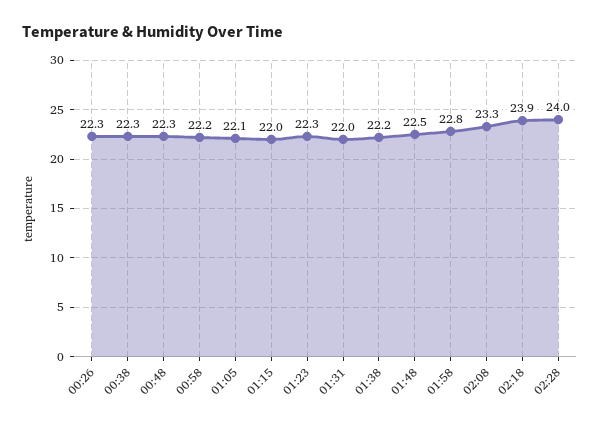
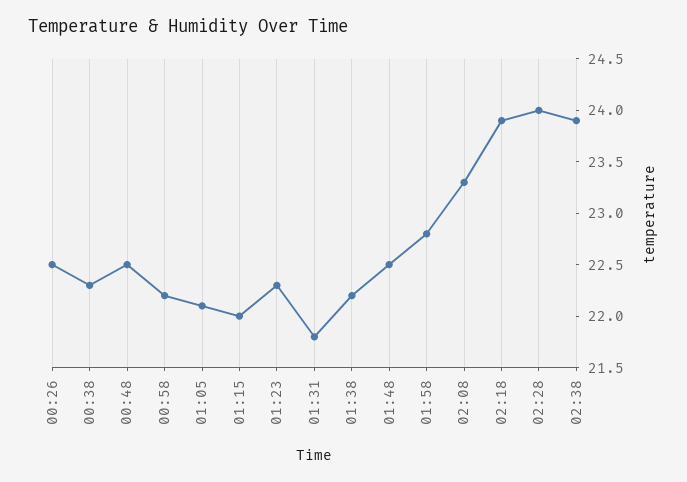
00:26: 22.3 -> 22.5
00:48: 22.3 -> 22.5
01:31: 22 -> 21.8
02:38: none -> 23.9

